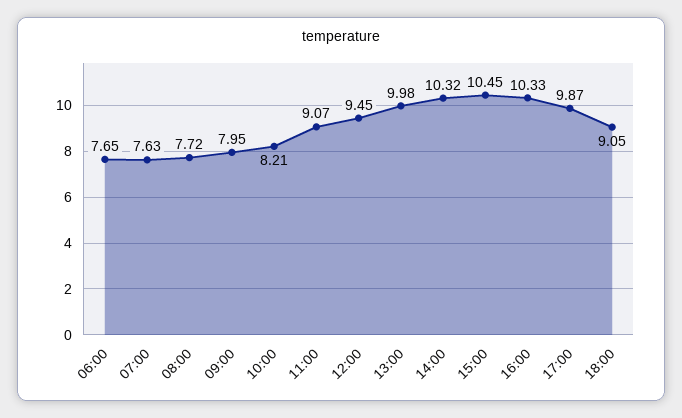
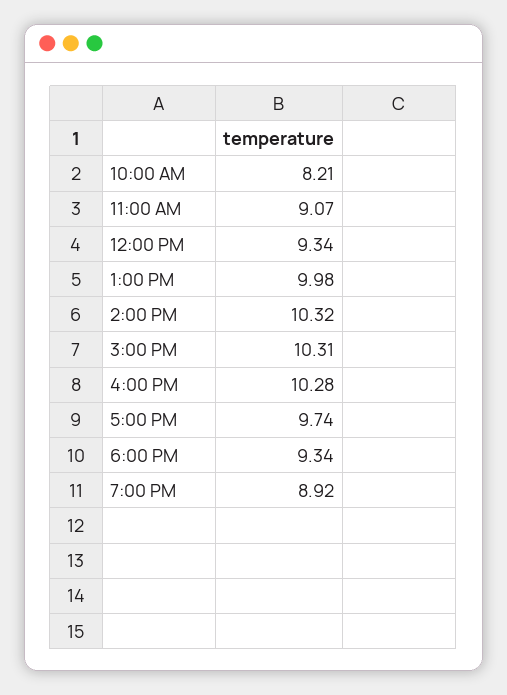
06:00: 7.65 -> none
07:00: 7.63 -> none
08:00: 7.72 -> none
09:00: 7.95 -> none
12:00: 9.45 -> 9.34
15:00: 10.45 -> 10.31
16:00: 10.33 -> 10.28
17:00: 9.87 -> 9.74
18:00: 9.05 -> 9.34
7:00 PM: none -> 8.92

